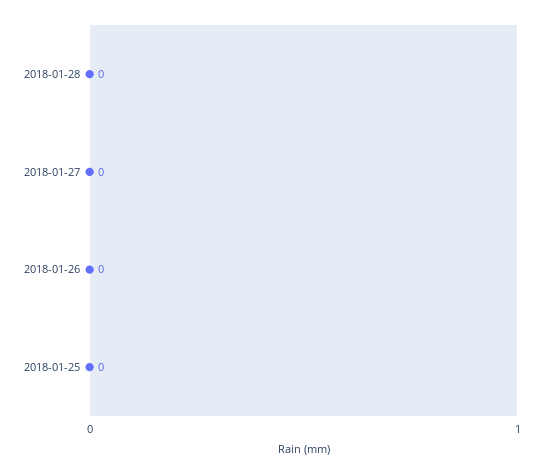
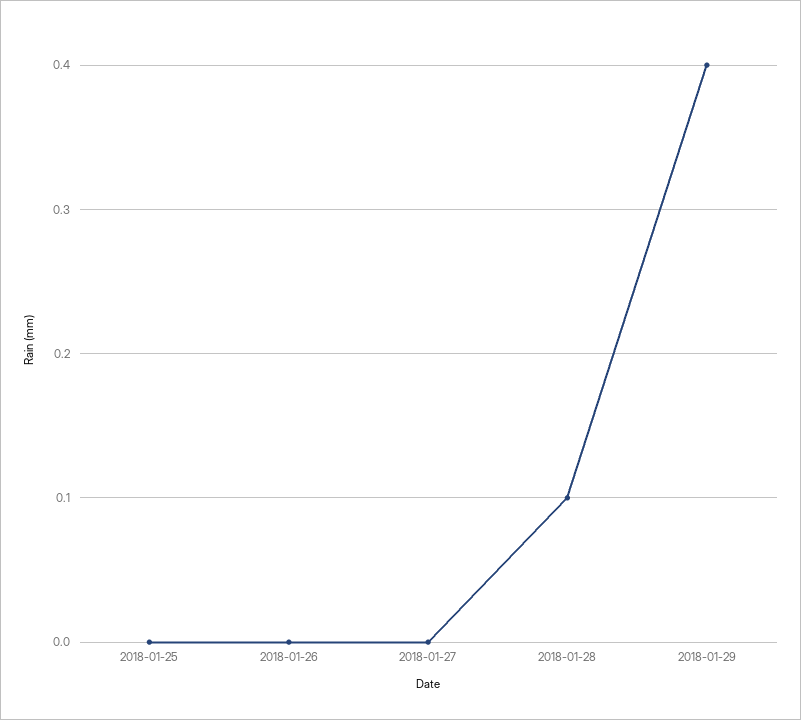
2018-01-28: 0 -> 0.1
2018-01-29: none -> 0.4

